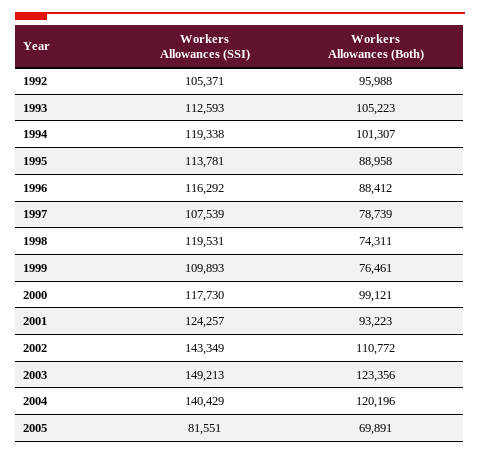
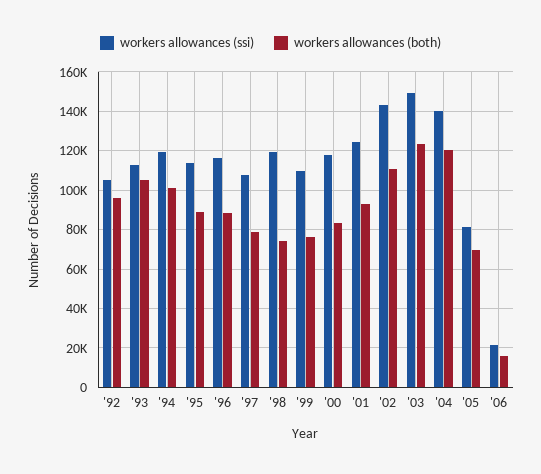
Workers Allowances (Both), 2000: 99121 -> 85000
Workers Allowances (SSI), '06: none -> 20000
Workers Allowances (Both), '06: none -> 15000

